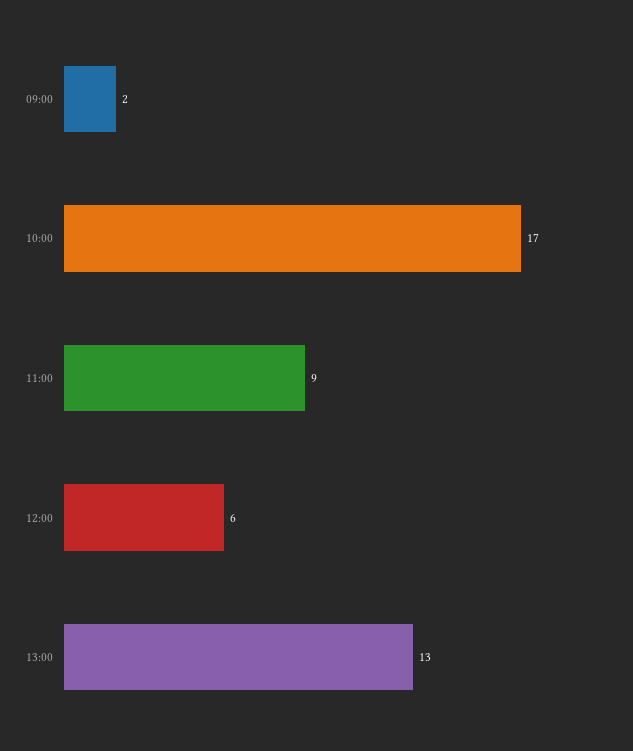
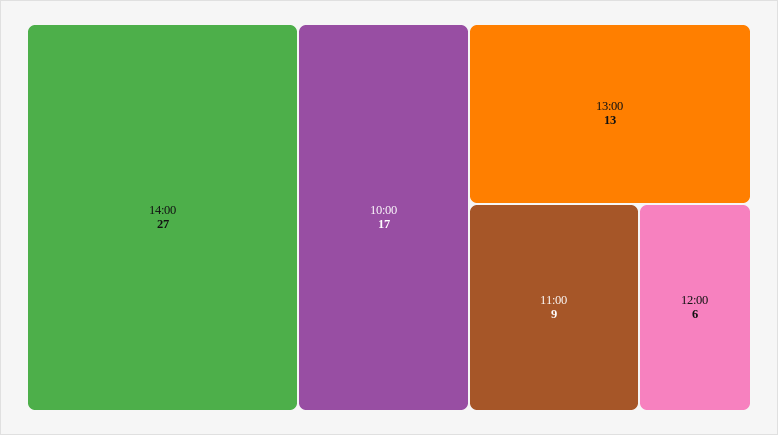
09:00: 2 -> none
14:00: none -> 27

